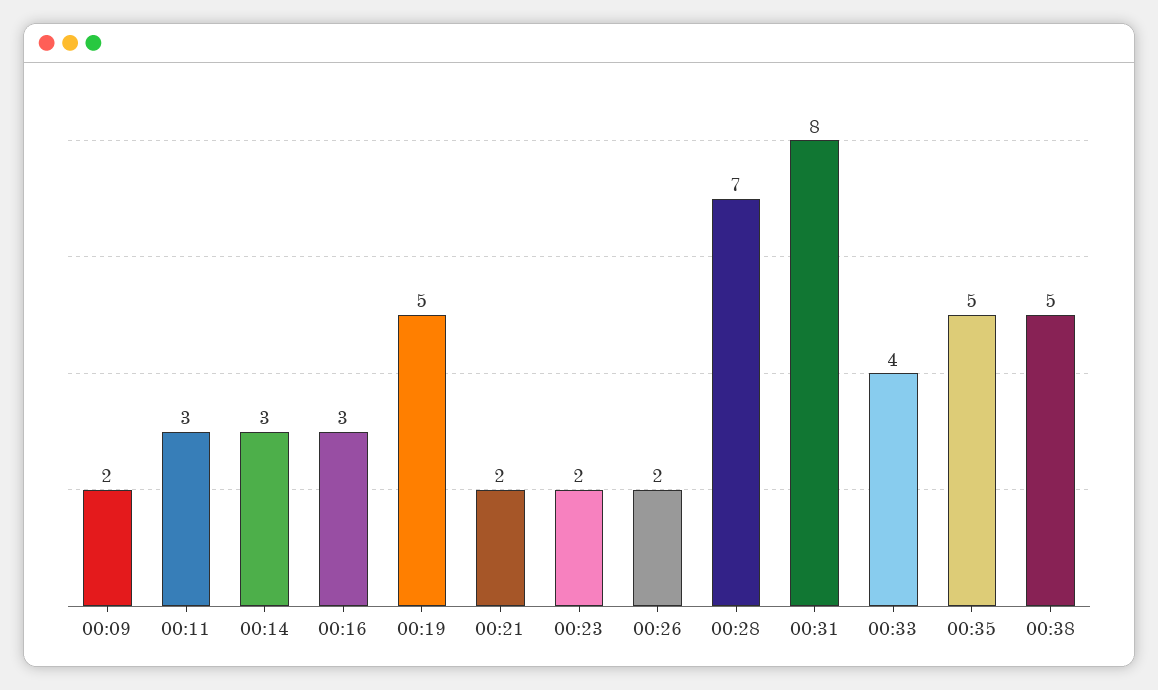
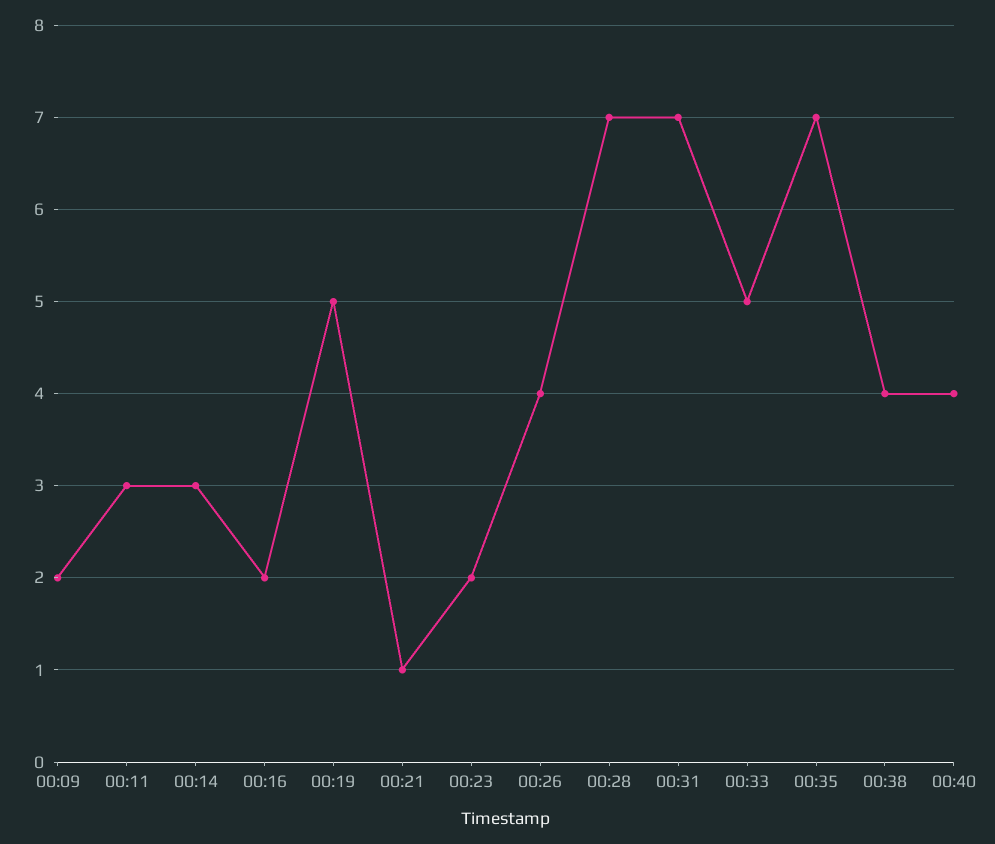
00:16: 3 -> 2
00:21: 2 -> 1
00:26: 2 -> 4
00:31: 8 -> 7
00:33: 4 -> 5
00:35: 5 -> 7
00:38: 5 -> 4
00:40: none -> 4

